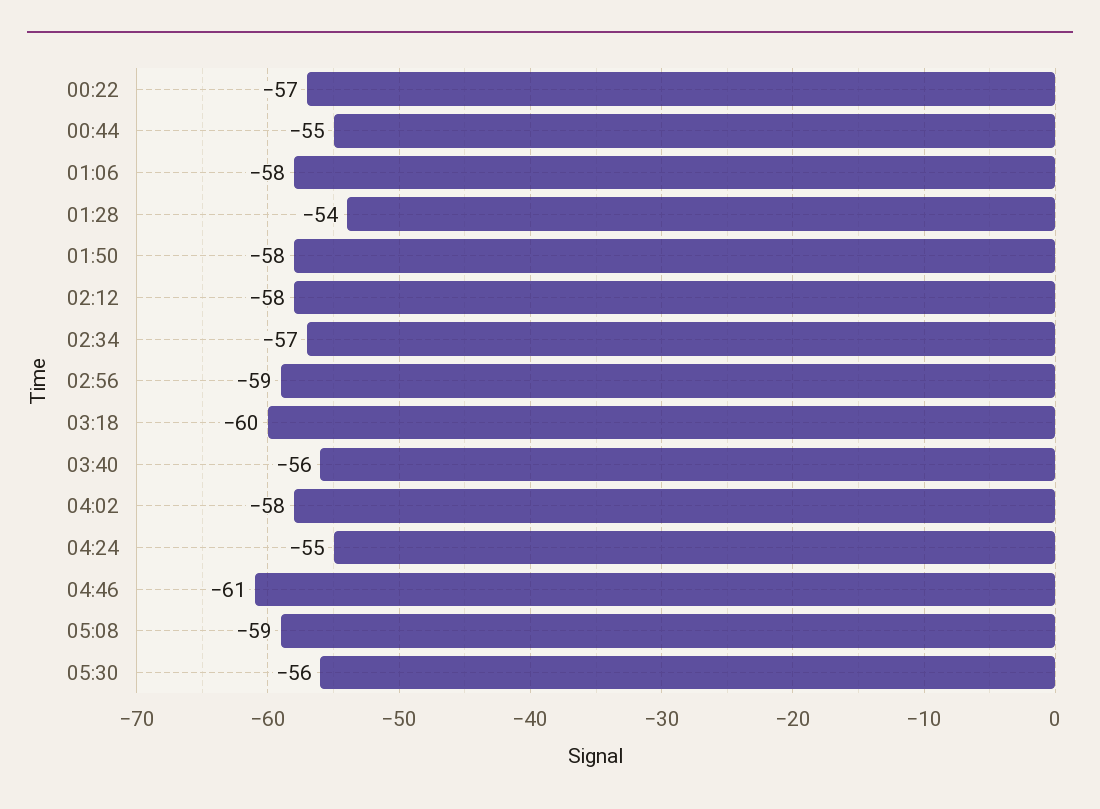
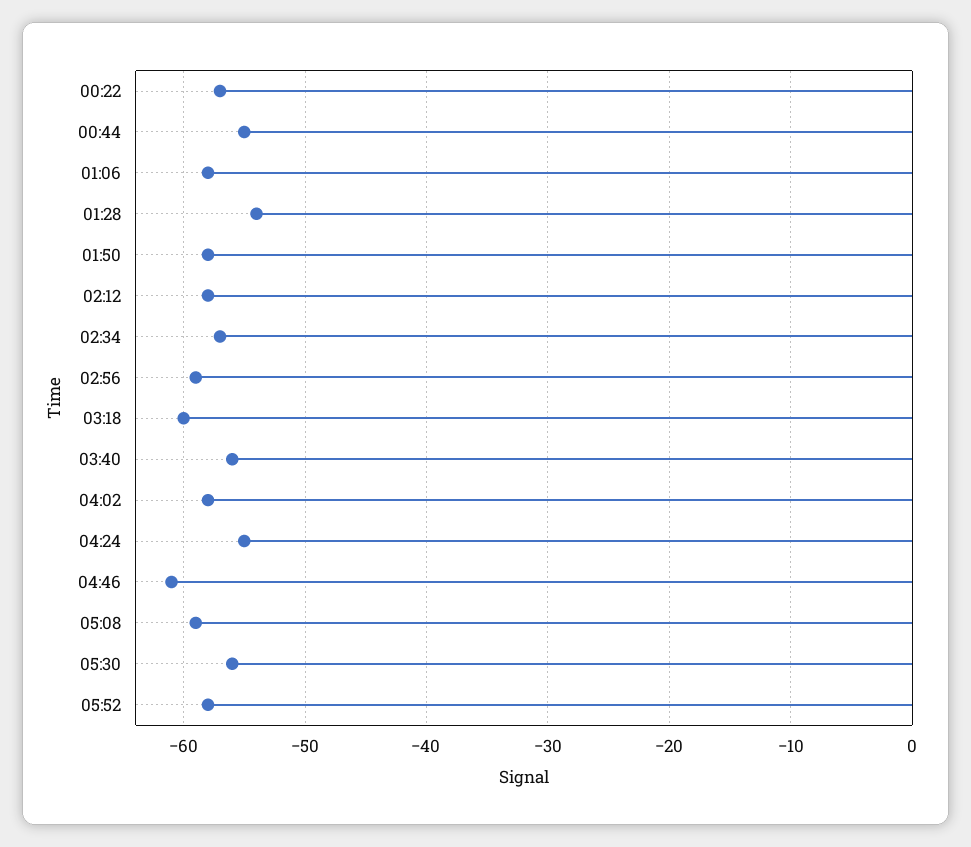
05:52: none -> -58

